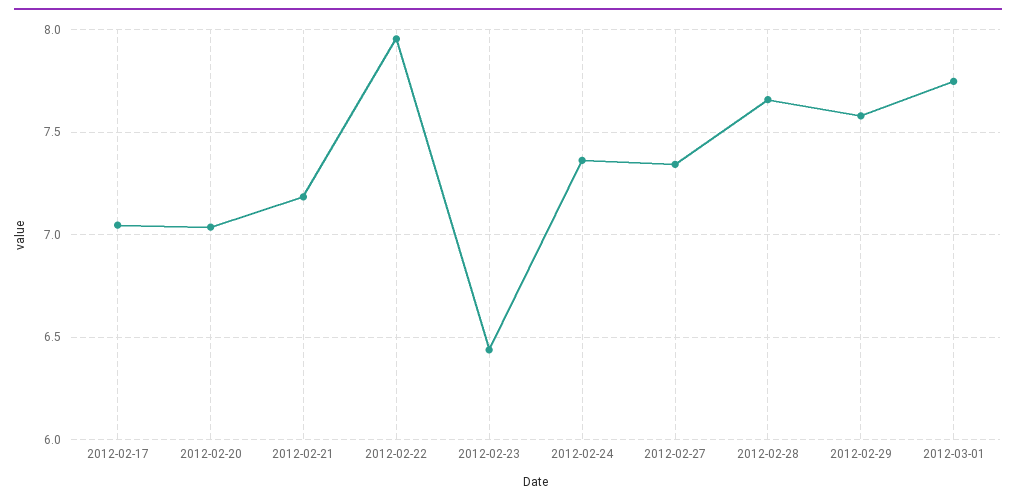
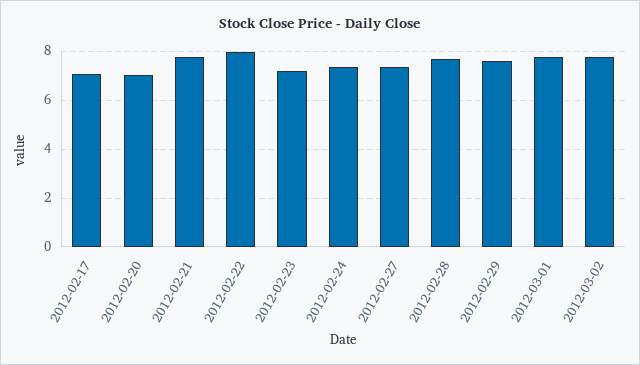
2012-02-21: 7.2 -> 7.75
2012-02-23: 6.45 -> 7.25
2012-03-02: none -> 7.75

